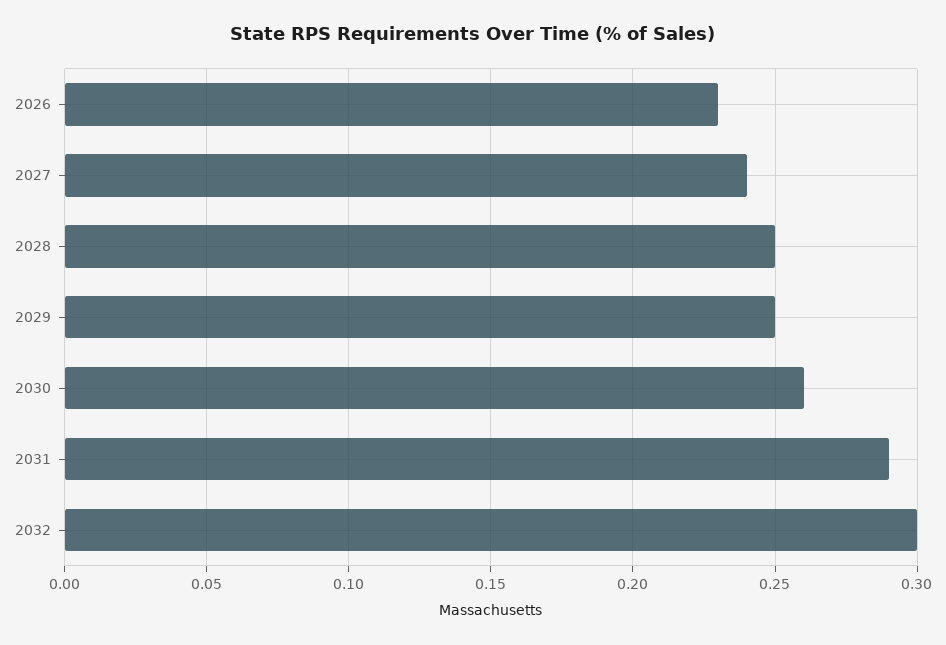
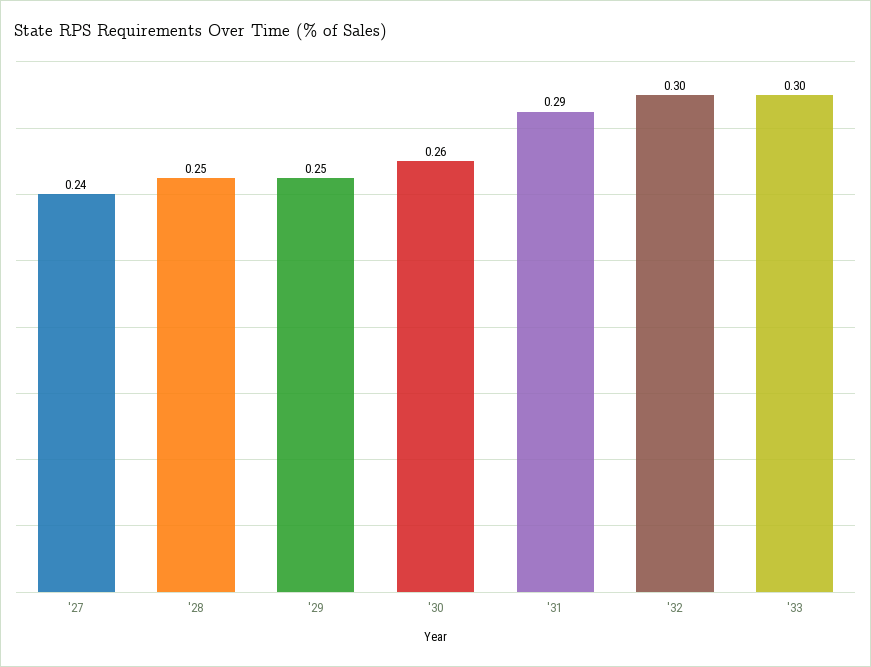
2026: 0.23 -> none
'33: none -> 0.3

